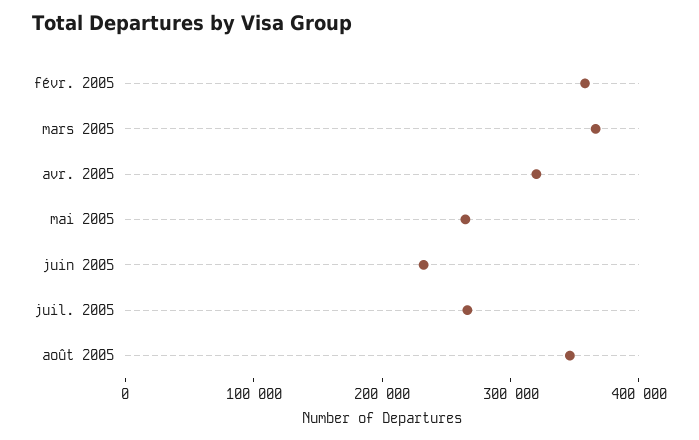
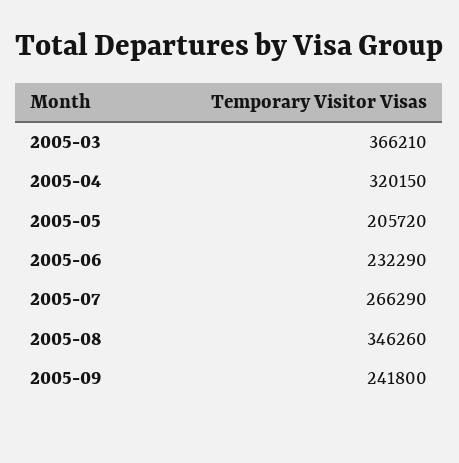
févr. 2005: 360000 -> none
mai 2005: 260000 -> 205720
2005-09: none -> 241800

